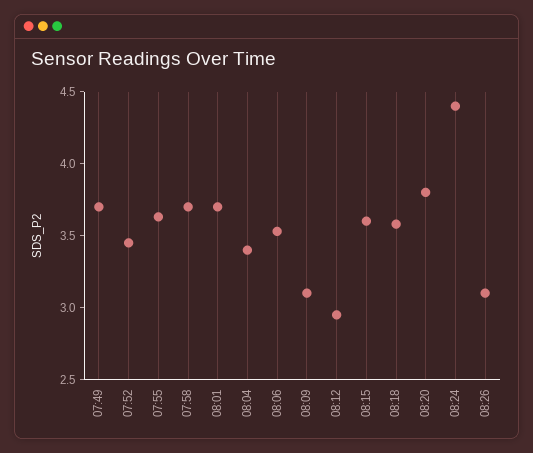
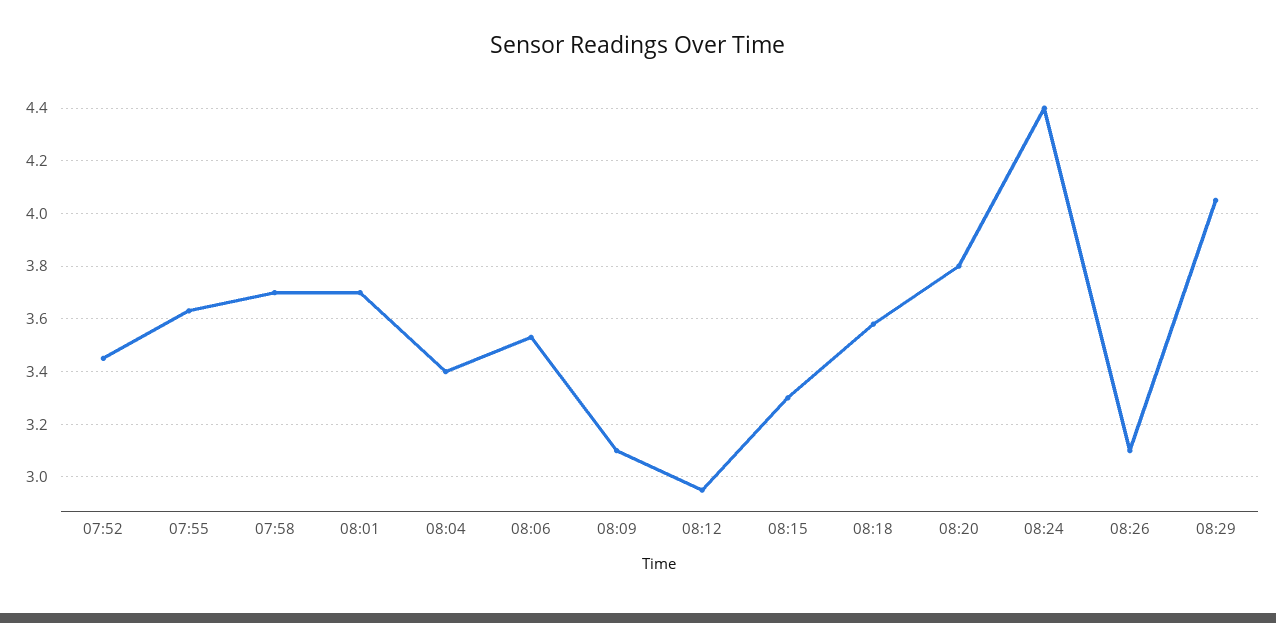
07:49: 3.7 -> none
08:15: 3.6 -> 3.3
08:29: none -> 4.05

